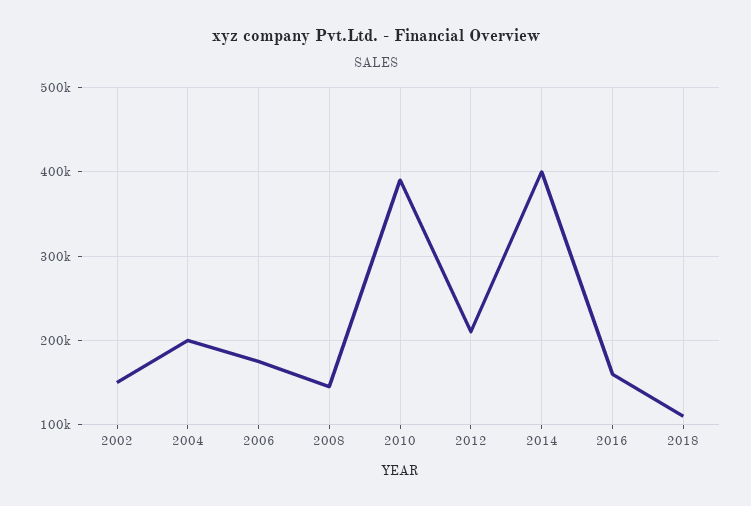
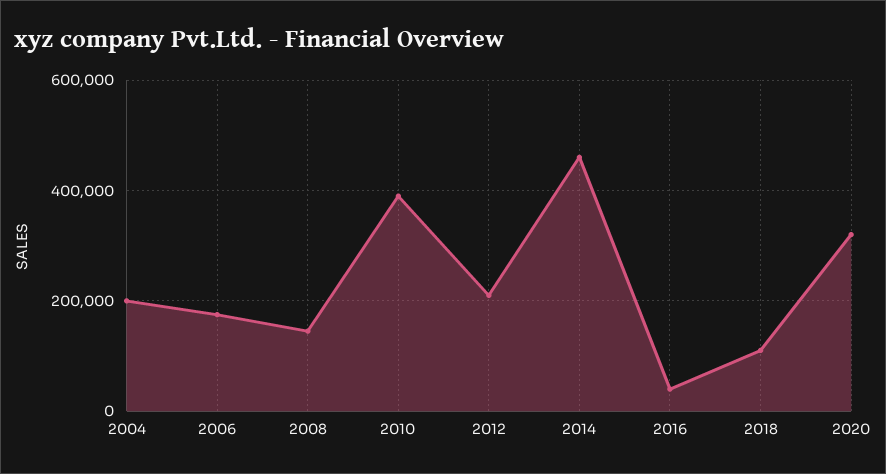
2002: 150000 -> none
2014: 400000 -> 460000
2016: 160000 -> 40000
2020: none -> 320000

